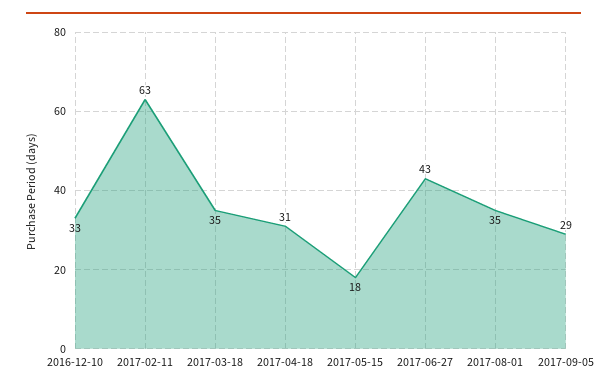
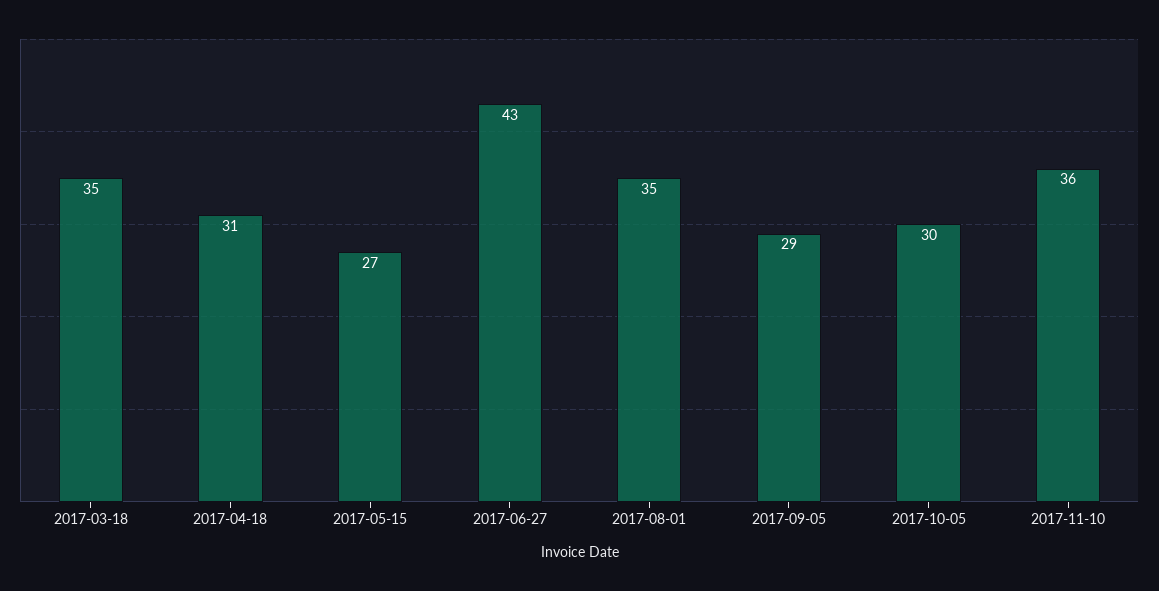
2016-12-10: 33 -> none
2017-02-11: 63 -> none
2017-05-15: 18 -> 27
2017-10-05: none -> 30
2017-11-10: none -> 36

